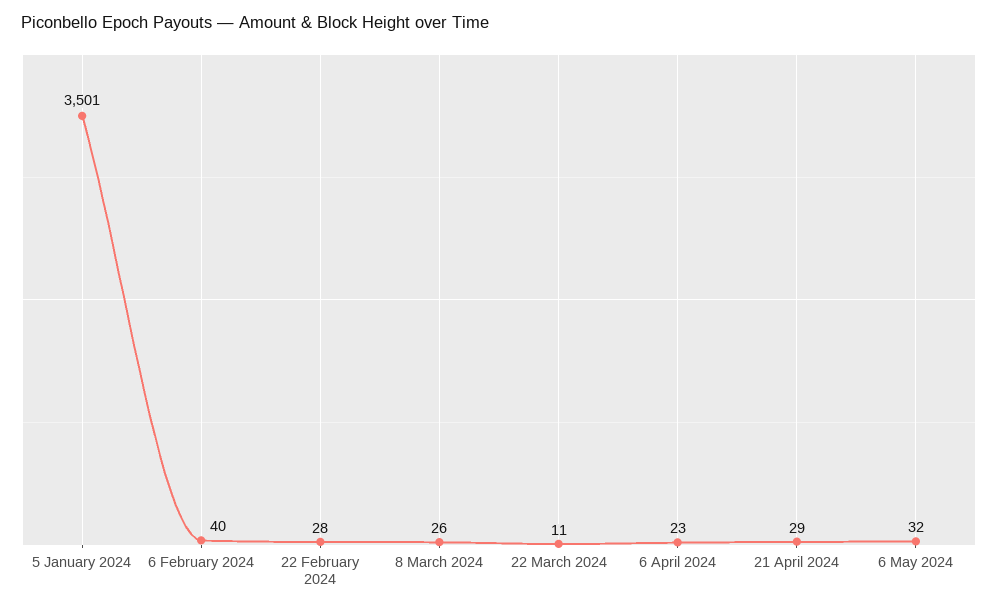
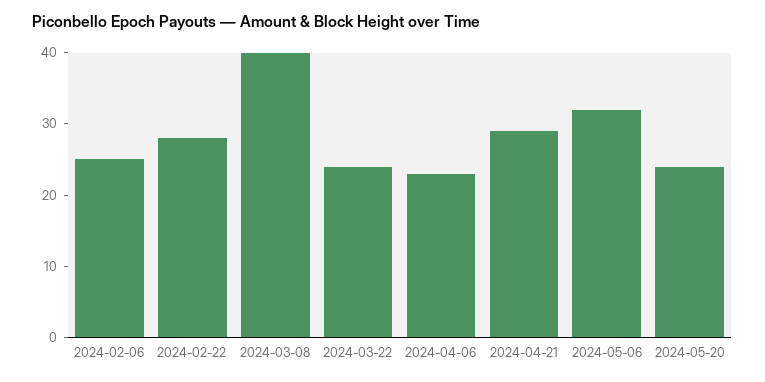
5 January 2024: 3501 -> none
6 February 2024: 40 -> 25
8 March 2024: 26 -> 40
22 March 2024: 11 -> 25
2024-05-20: none -> 25

